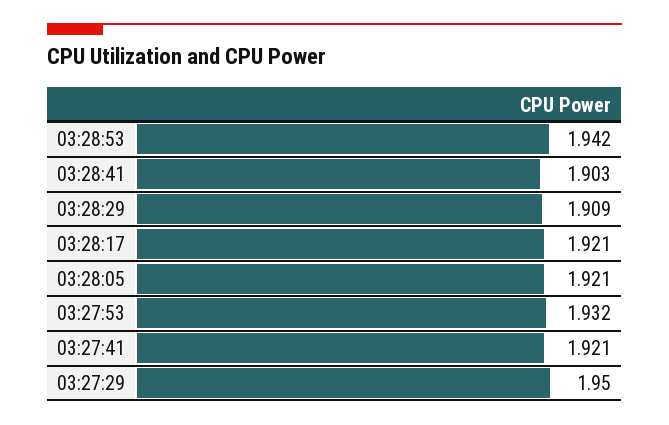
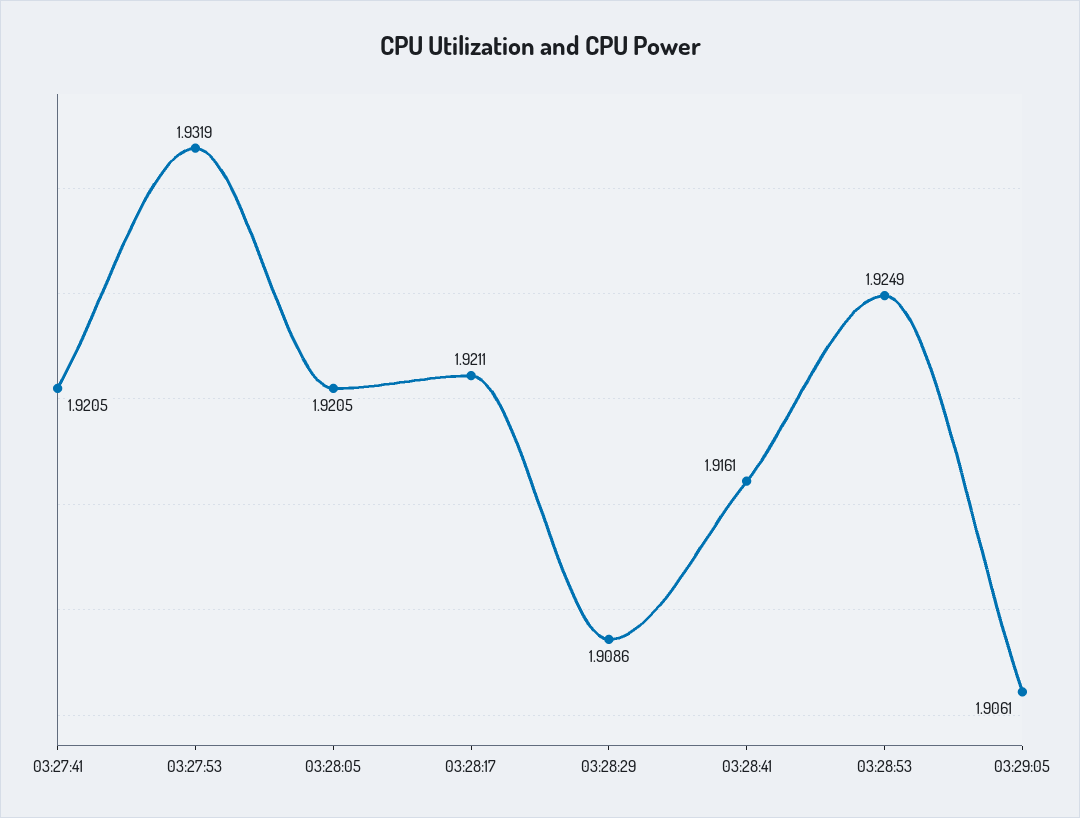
03:28:53: 1.942 -> 1.9249
03:28:41: 1.903 -> 1.9161
03:27:29: 1.95 -> none
03:29:05: none -> 1.9061

